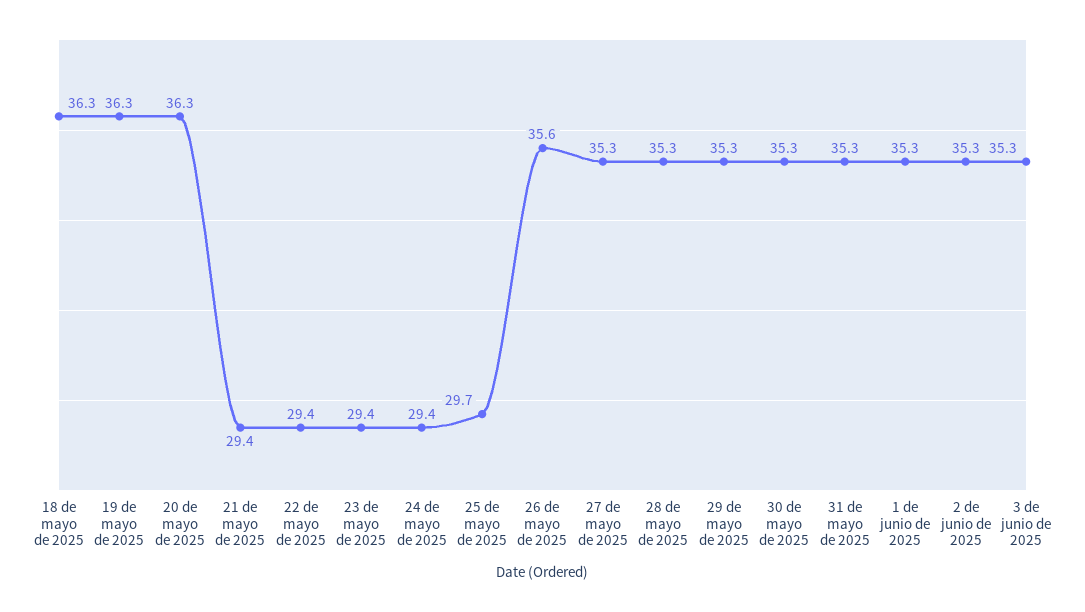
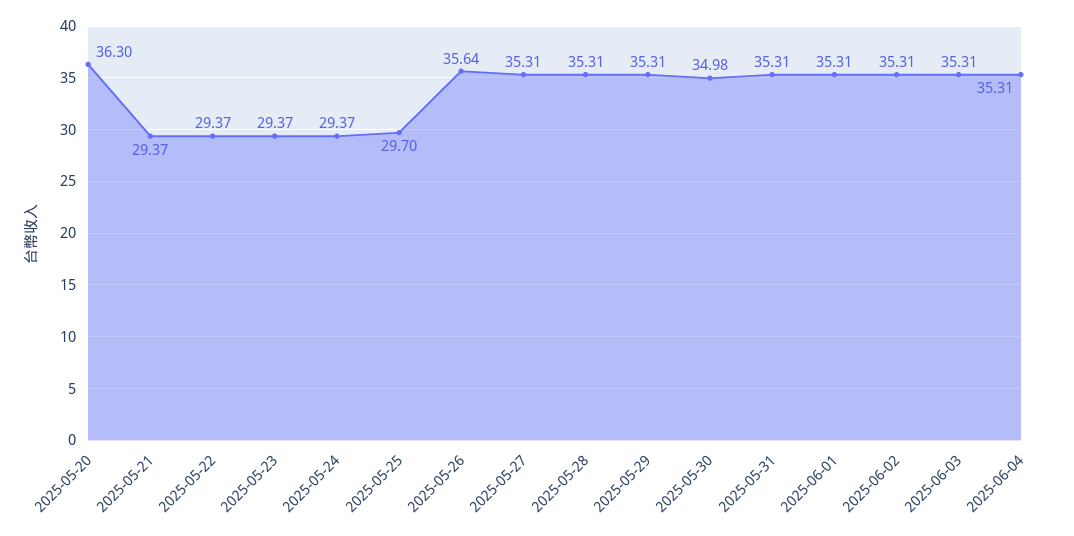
18 de mayo de 2025: 36.3 -> none
19 de mayo de 2025: 36.3 -> none
30 de mayo de 2025: 35.3 -> 34.98
2025-06-04: none -> 35.31

